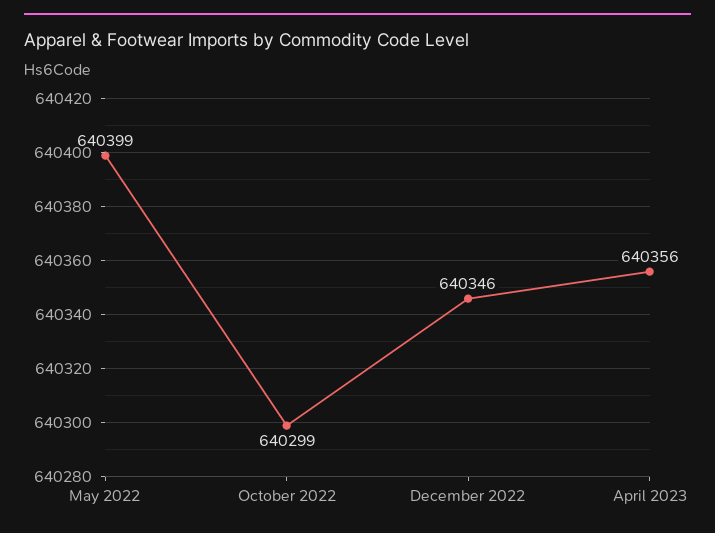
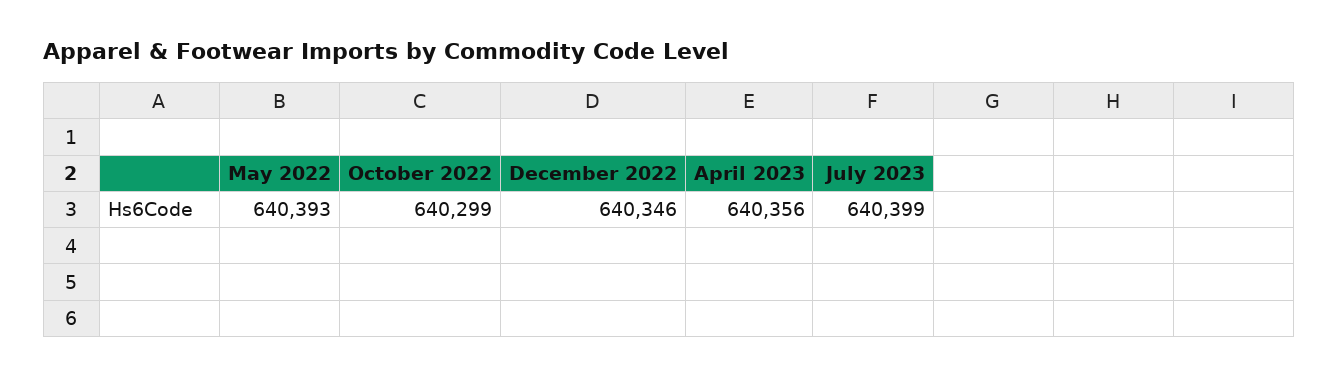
May 2022: 640399 -> 640393
July 2023: none -> 640399

